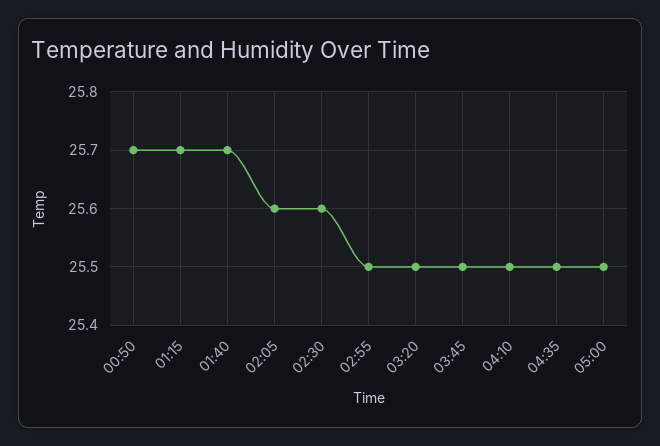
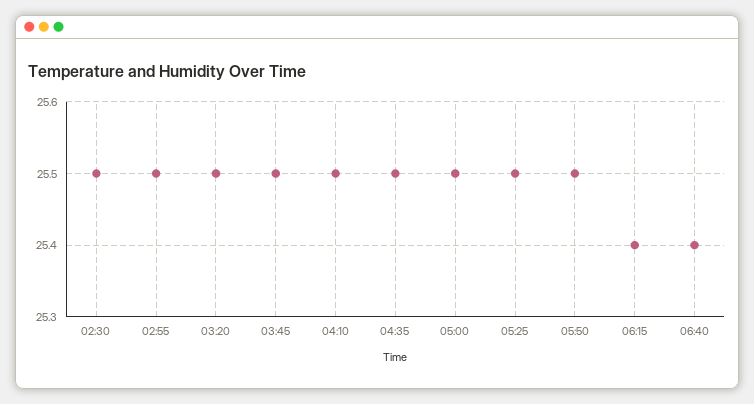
00:50: 25.7 -> none
01:15: 25.7 -> none
01:40: 25.7 -> none
02:05: 25.6 -> none
02:30: 25.6 -> 25.5
05:25: none -> 25.5
05:50: none -> 25.5
06:15: none -> 25.4
06:40: none -> 25.4

